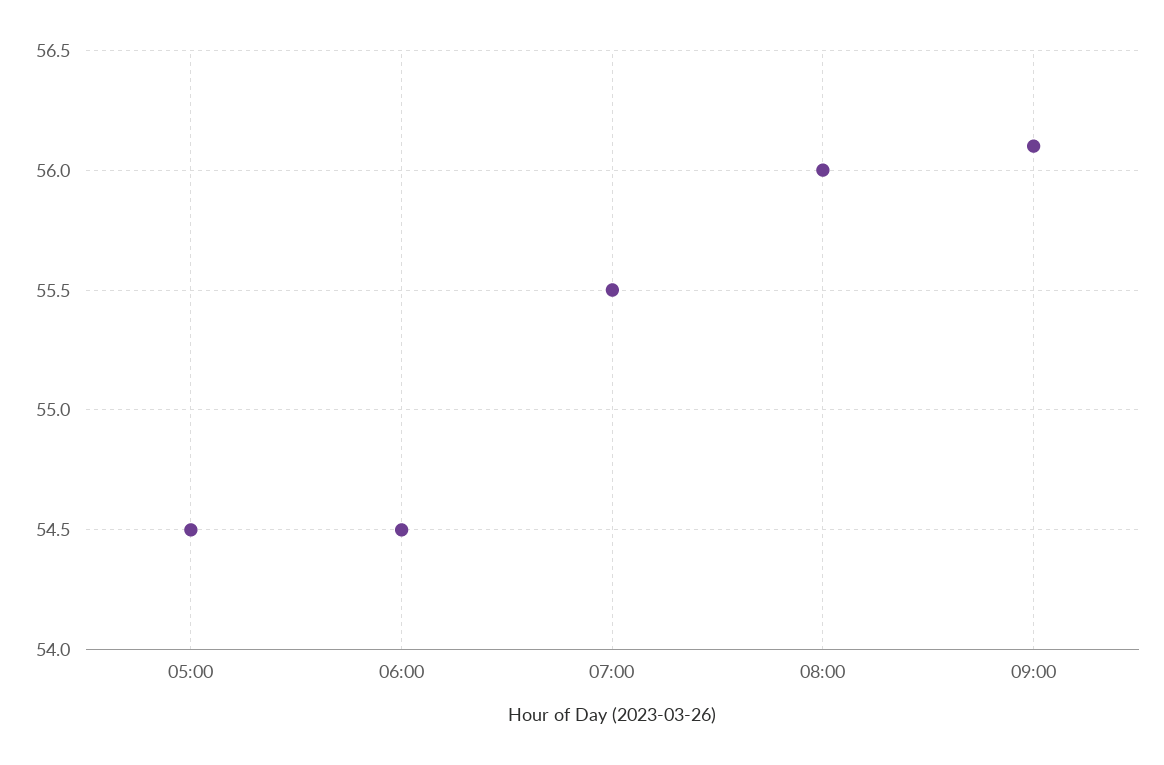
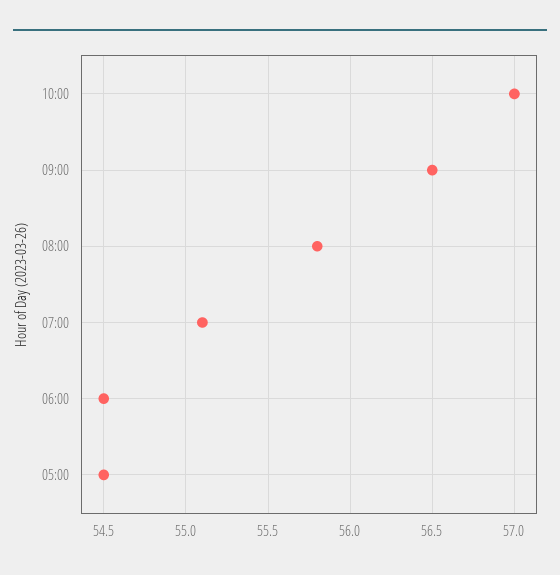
07:00: 55.5 -> 55.1
08:00: 56 -> 55.8
09:00: 56.1 -> 56.5
10:00: none -> 57

